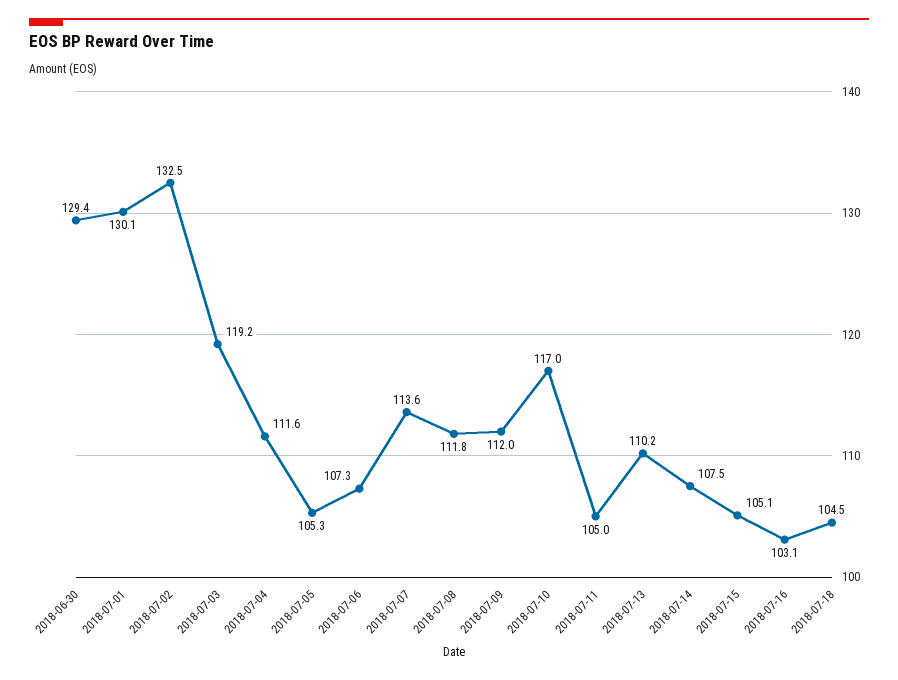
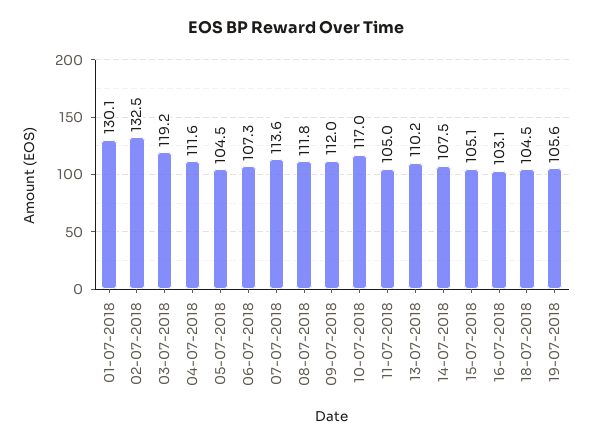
2018-06-30: 129.4 -> none
2018-07-05: 105.3 -> 104.5
19-07-2018: none -> 105.6

